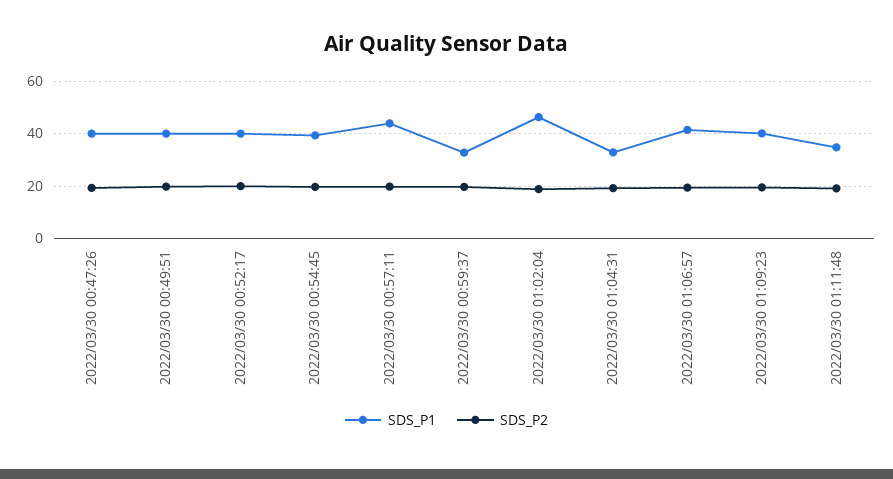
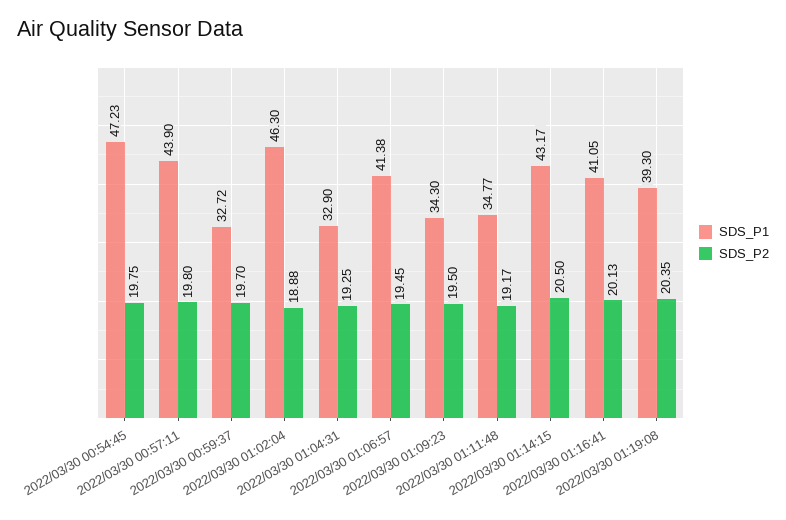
SDS_P1, 2022/03/30 00:47:26: 40 -> none
SDS_P2, 2022/03/30 00:47:26: 20 -> none
SDS_P1, 2022/03/30 00:49:51: 40 -> none
SDS_P2, 2022/03/30 00:49:51: 20 -> none
SDS_P1, 2022/03/30 00:52:17: 40 -> none
SDS_P2, 2022/03/30 00:52:17: 20 -> none
SDS_P1, 2022/03/30 00:54:45: 40 -> 47.23
SDS_P1, 2022/03/30 01:09:23: 40 -> 34.3
SDS_P1, 2022/03/30 01:14:15: none -> 43.17
SDS_P2, 2022/03/30 01:14:15: none -> 20.5
SDS_P1, 2022/03/30 01:16:41: none -> 41.05
SDS_P2, 2022/03/30 01:16:41: none -> 20.13
SDS_P1, 2022/03/30 01:19:08: none -> 39.3
SDS_P2, 2022/03/30 01:19:08: none -> 20.35

